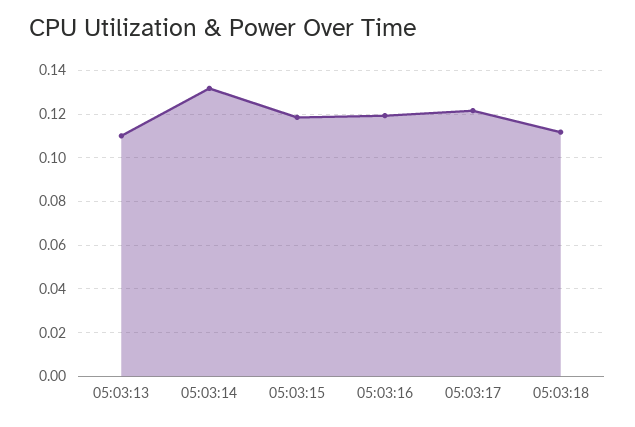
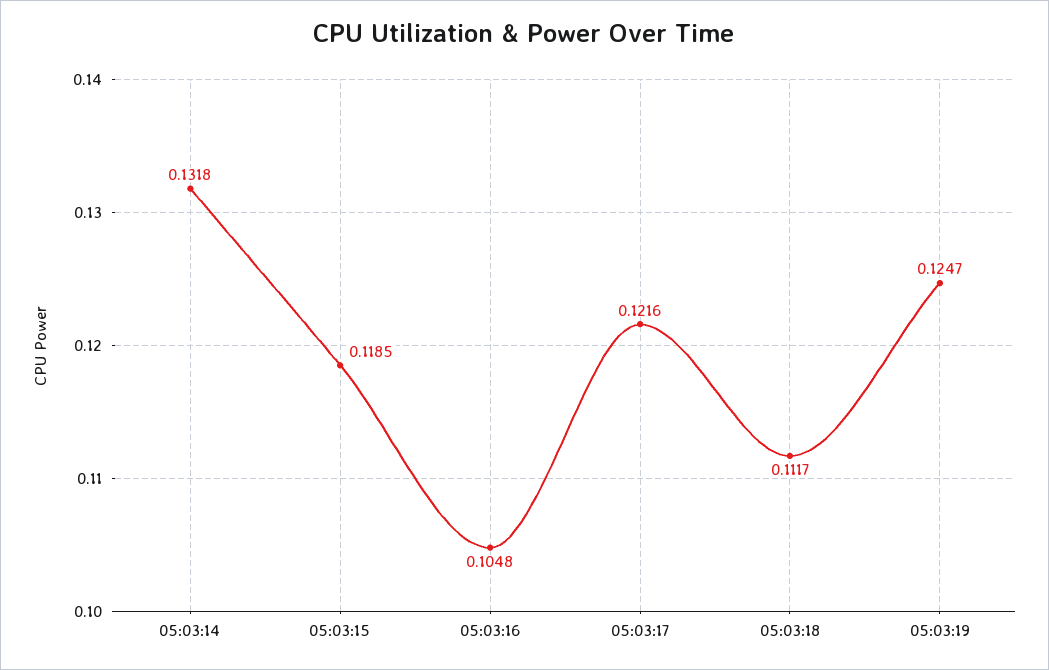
05:03:13: 0.11 -> none
05:03:16: 0.12 -> 0.1048
05:03:19: none -> 0.1247

